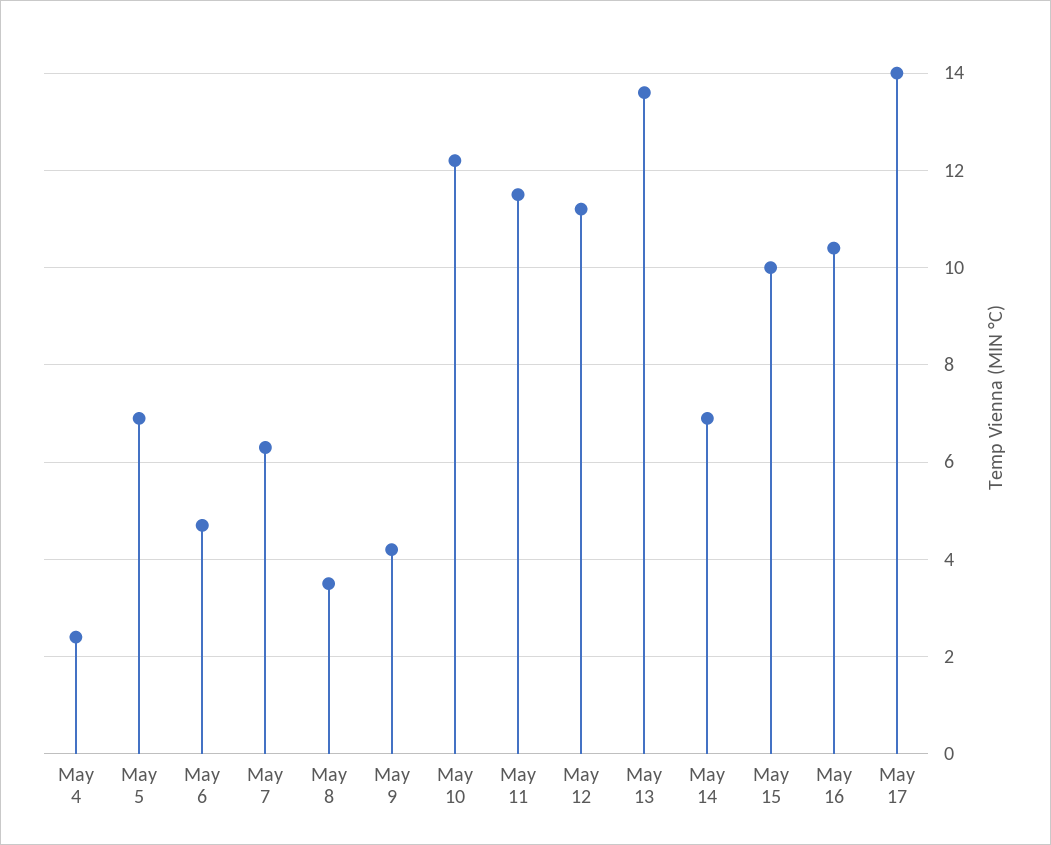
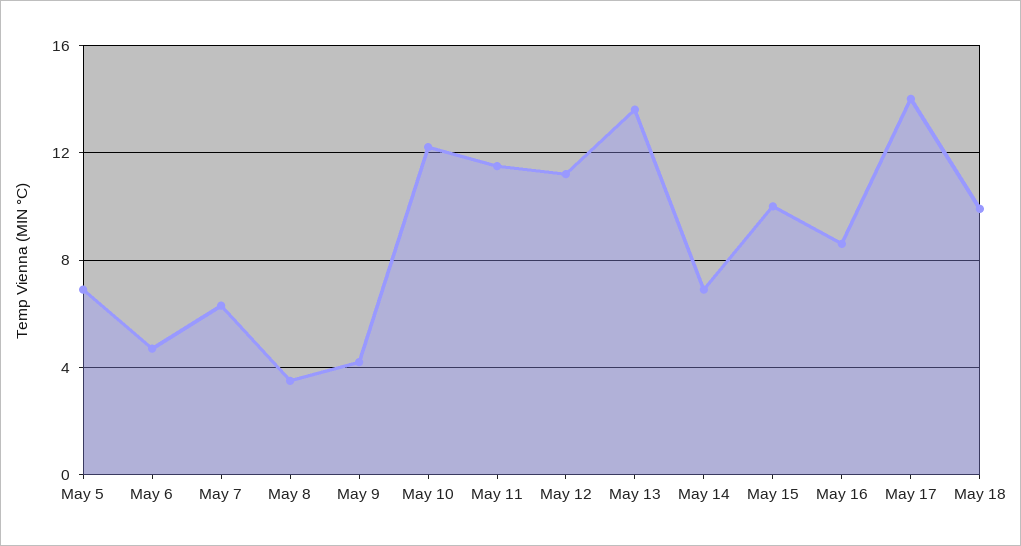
May 4: 2.5 -> none
May 16: 10.5 -> 8.5
May 18: none -> 10

